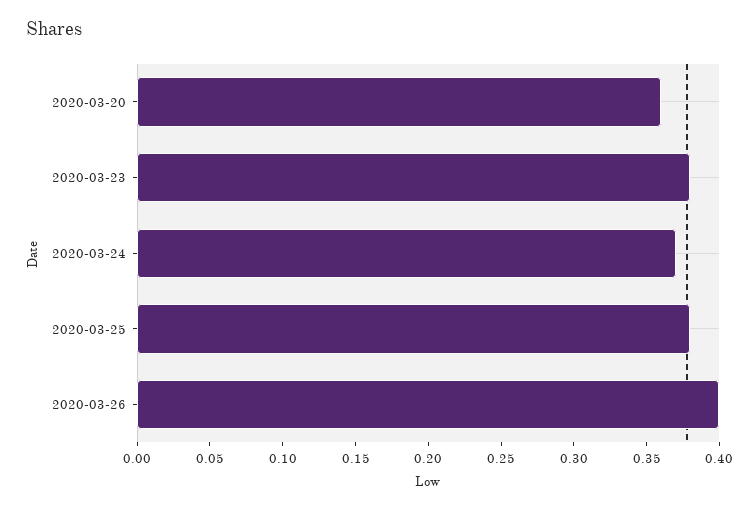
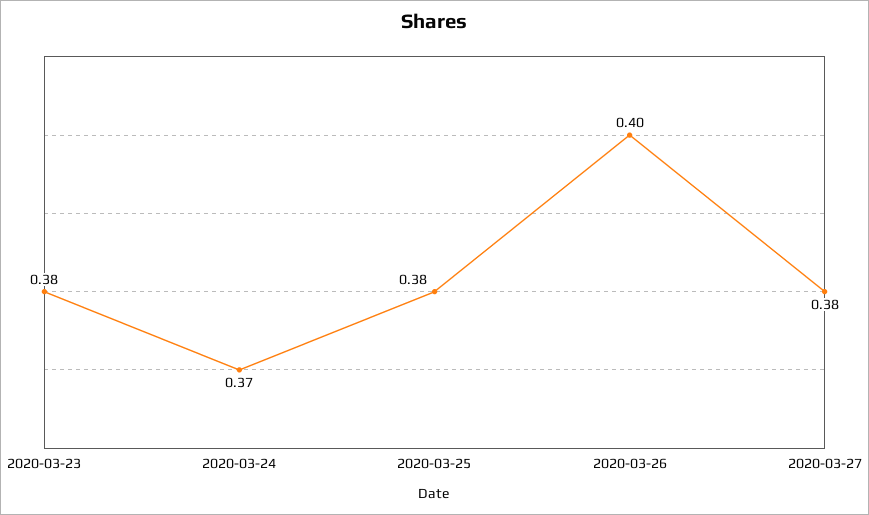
2020-03-20: 0.36 -> none
2020-03-27: none -> 0.38

